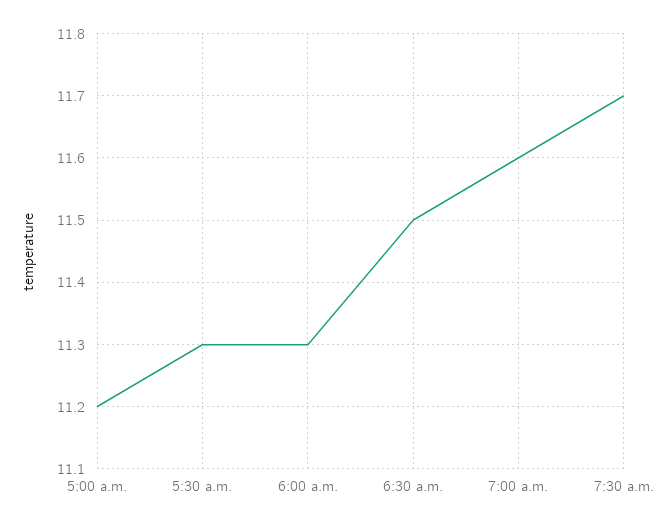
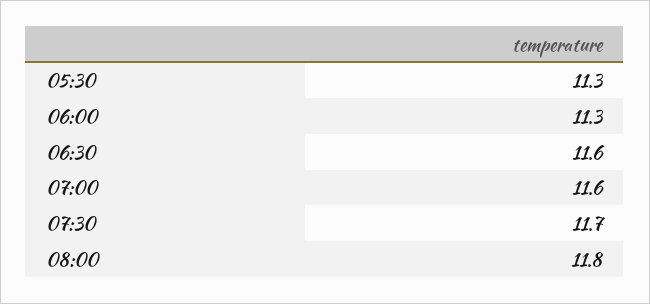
5:00 a.m.: 11.2 -> none
6:30 a.m.: 11.5 -> 11.6
08:00: none -> 11.8

